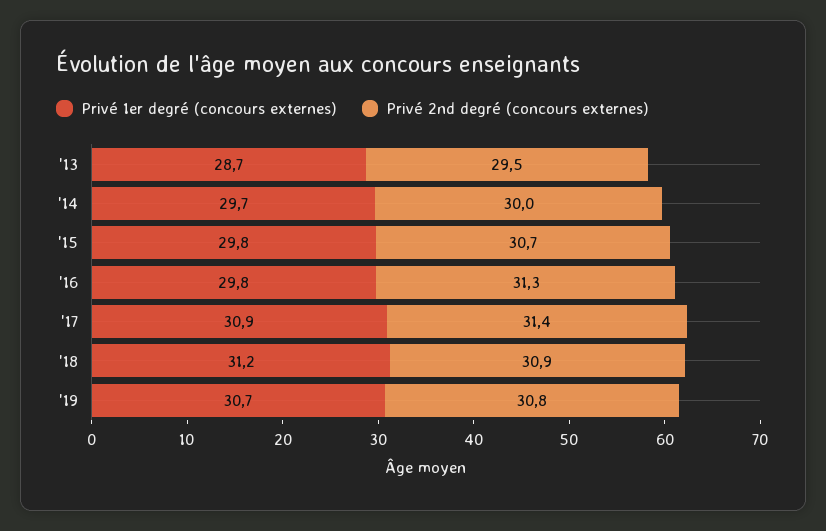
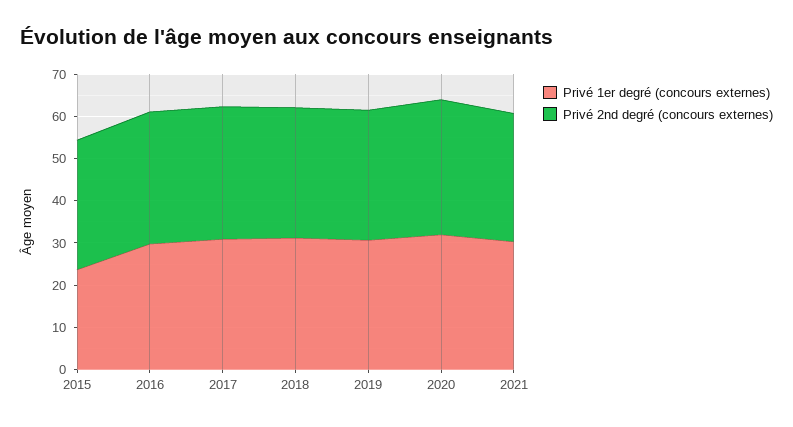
Privé 1er degré (concours externes), '13: 28.7 -> none
Privé 2nd degré (concours externes), '13: 29.5 -> none
Privé 1er degré (concours externes), '14: 29.7 -> none
Privé 2nd degré (concours externes), '14: 30 -> none
Privé 1er degré (concours externes), '15: 29.8 -> 24
Privé 1er degré (concours externes), 2020: none -> 32
Privé 2nd degré (concours externes), 2020: none -> 32
Privé 1er degré (concours externes), 2021: none -> 30
Privé 2nd degré (concours externes), 2021: none -> 30

